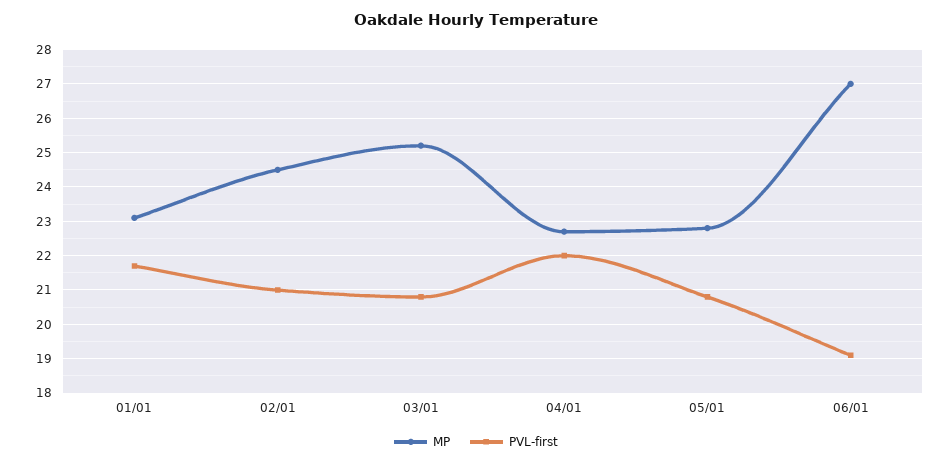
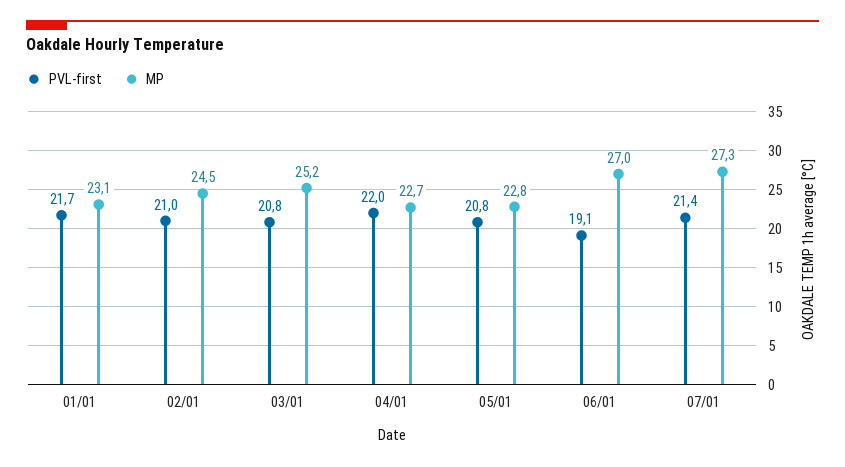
PVL-first, 07/01: none -> 21.4
MP, 07/01: none -> 27.3

